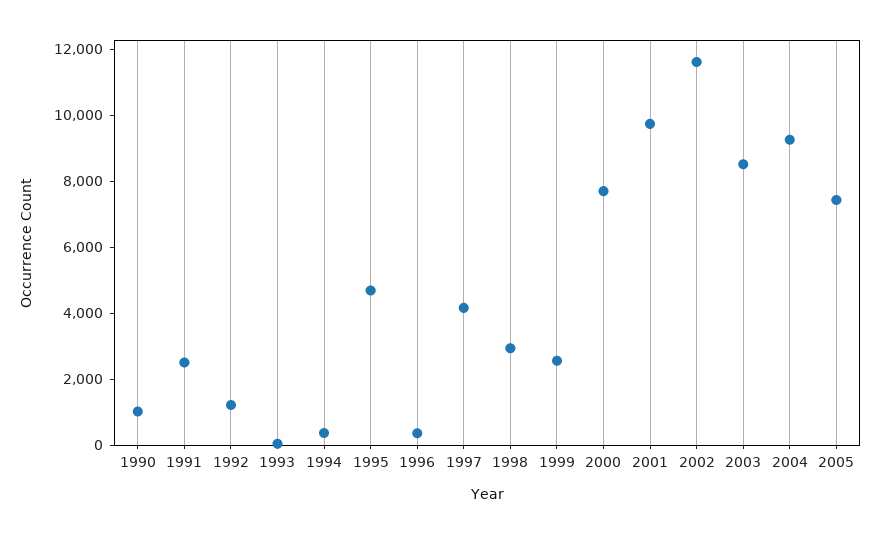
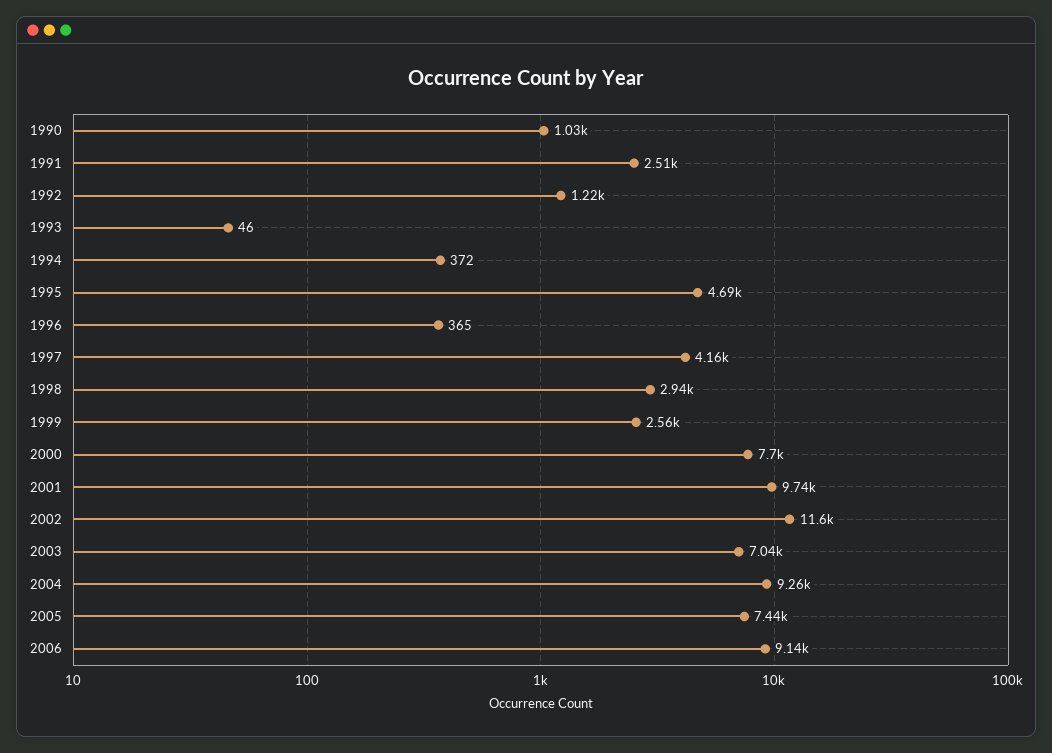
2003: 8500 -> 7040
2006: none -> 9140

